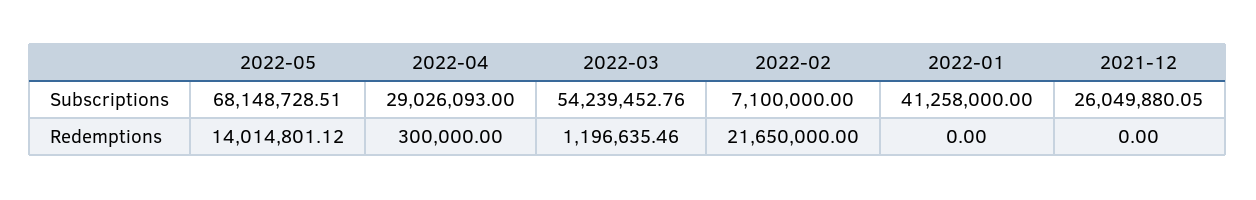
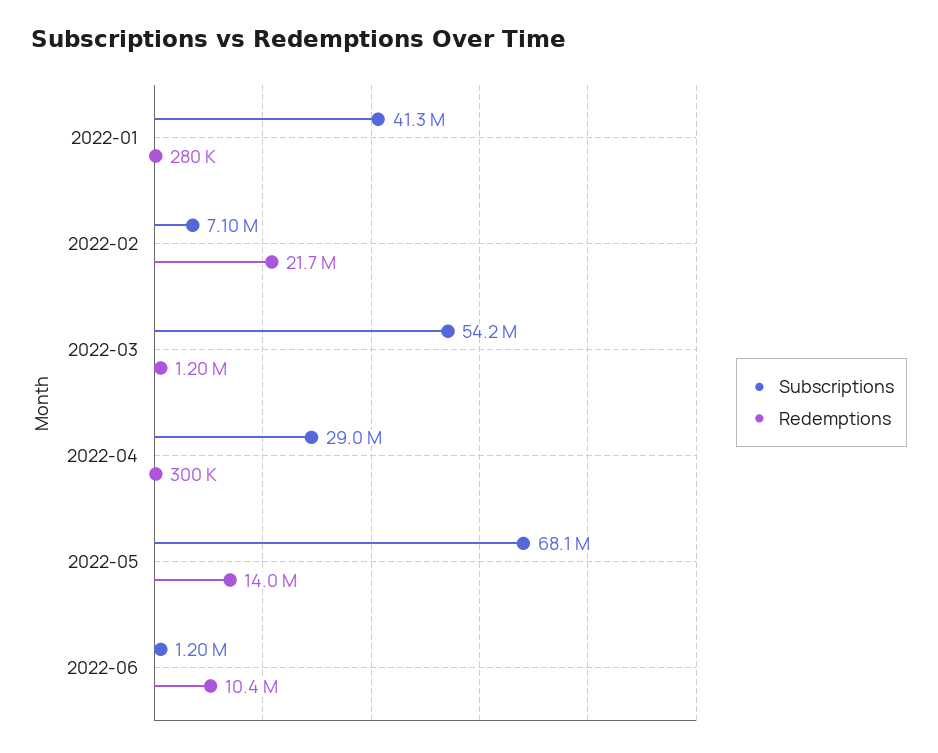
Subscriptions, 2021-12: 26049880.05 -> none
Redemptions, 2022-01: 0 -> 280000
Redemptions, 2021-12: 0 -> none
Subscriptions, 2022-06: none -> 1200000
Redemptions, 2022-06: none -> 10400000

